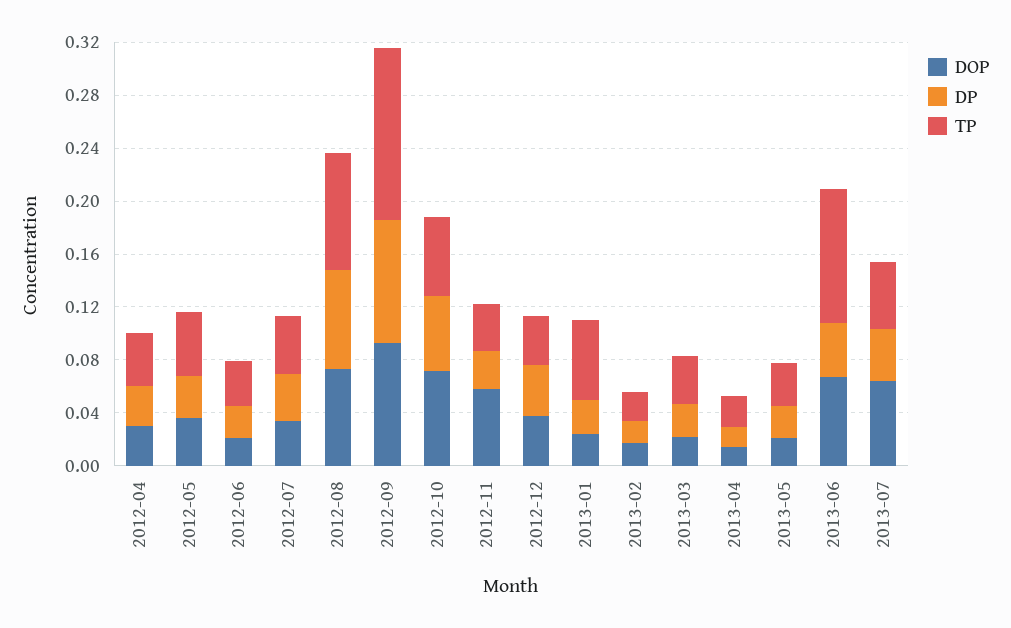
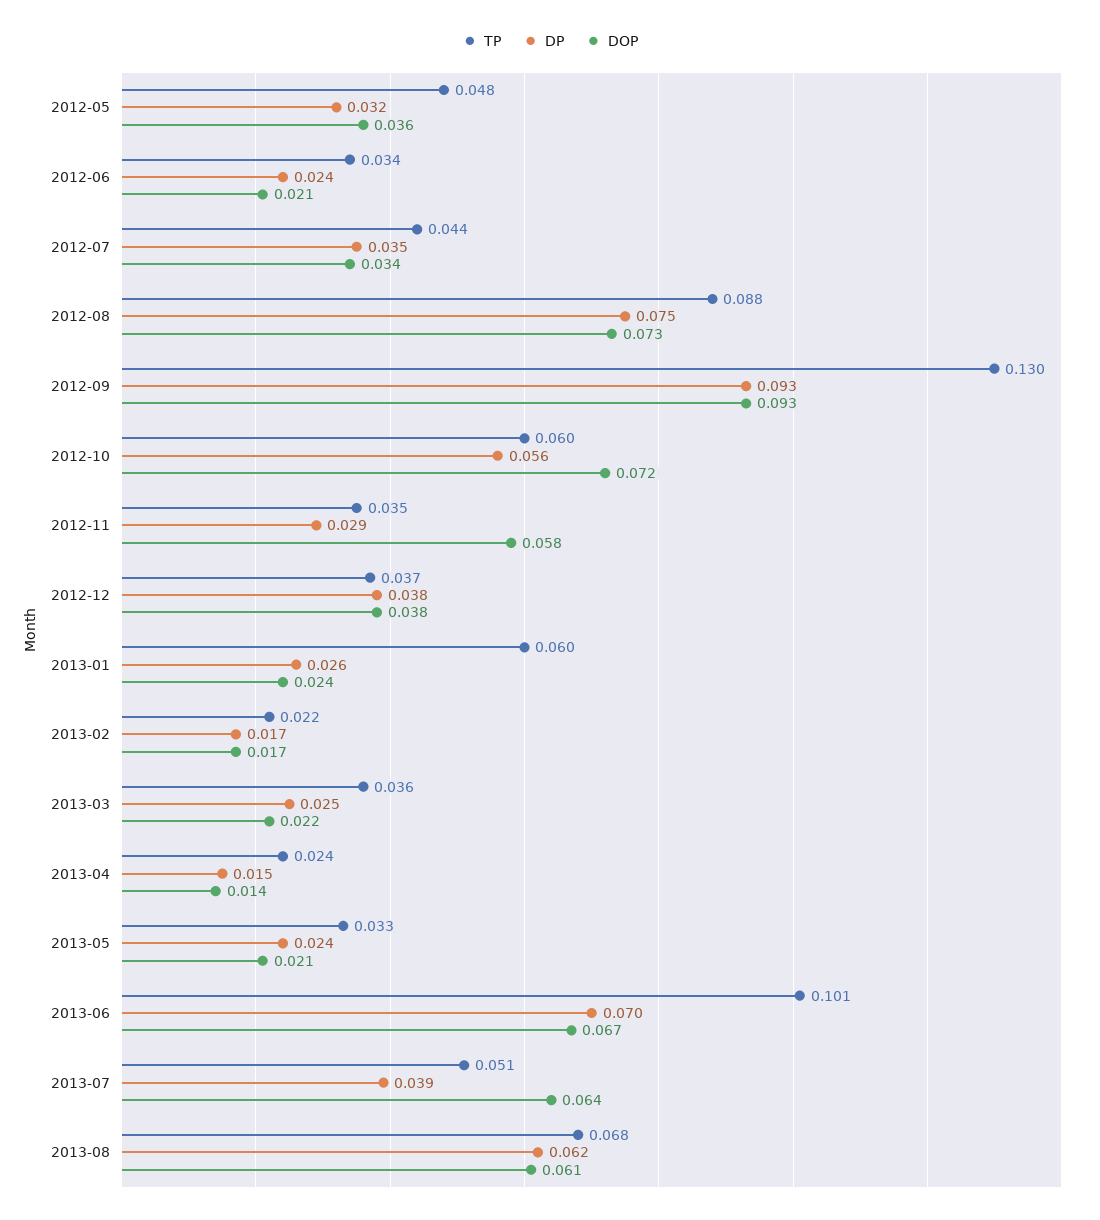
DOP, 2012-04: 0.03 -> none
DP, 2012-04: 0.03 -> none
TP, 2012-04: 0.04 -> none
DP, 2013-06: 0.04 -> 0.07
TP, 2013-08: none -> 0.068
DP, 2013-08: none -> 0.062
DOP, 2013-08: none -> 0.061

